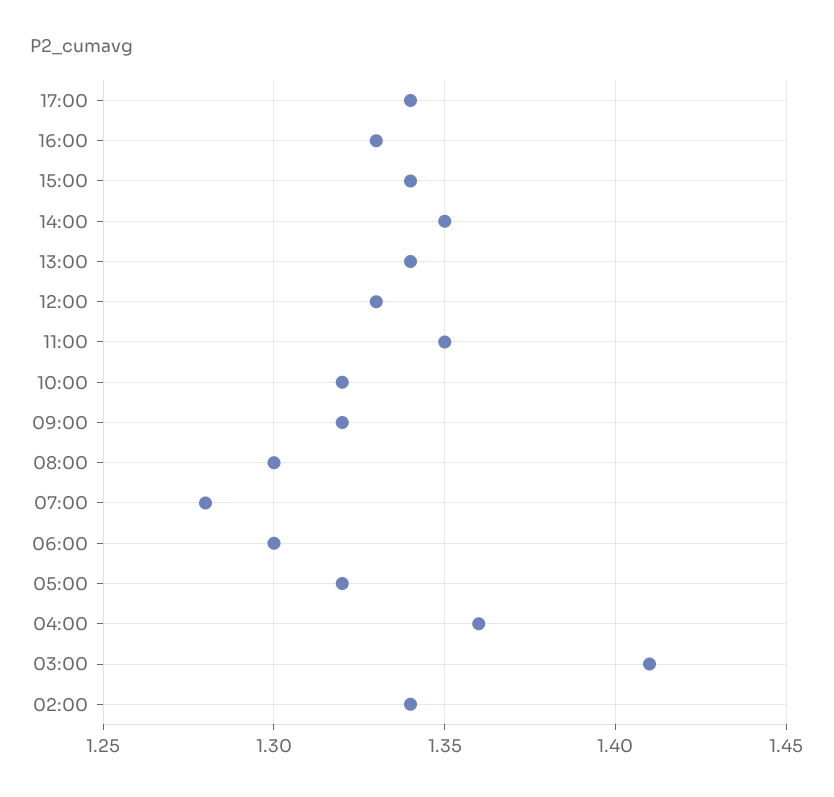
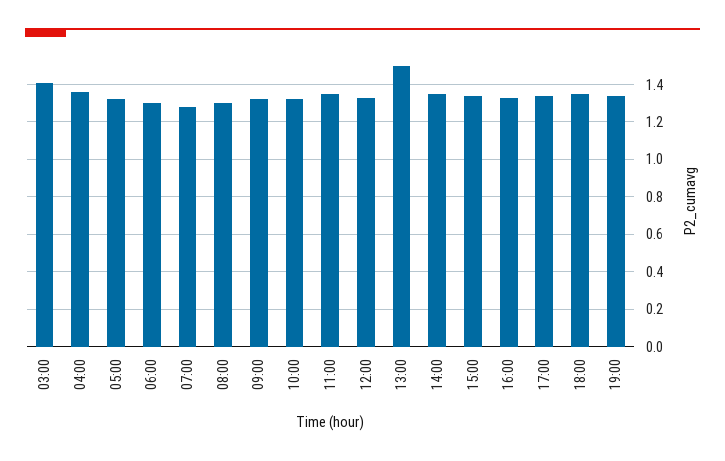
13:00: 1.34 -> 1.5
02:00: 1.34 -> none
18:00: none -> 1.35
19:00: none -> 1.35

